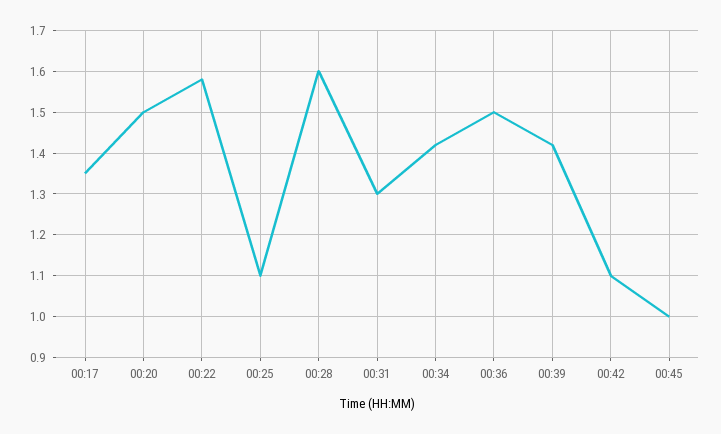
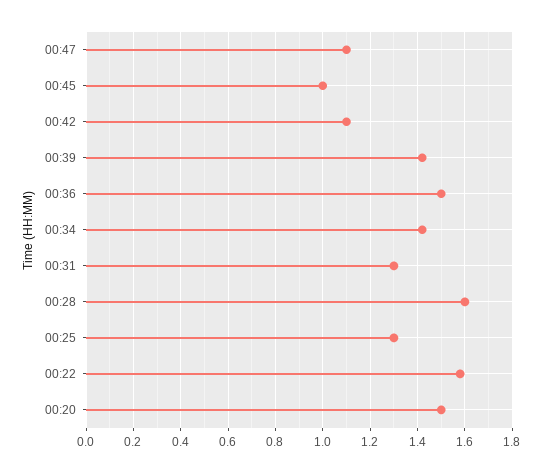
00:17: 1.35 -> none
00:25: 1.1 -> 1.3
00:47: none -> 1.1

